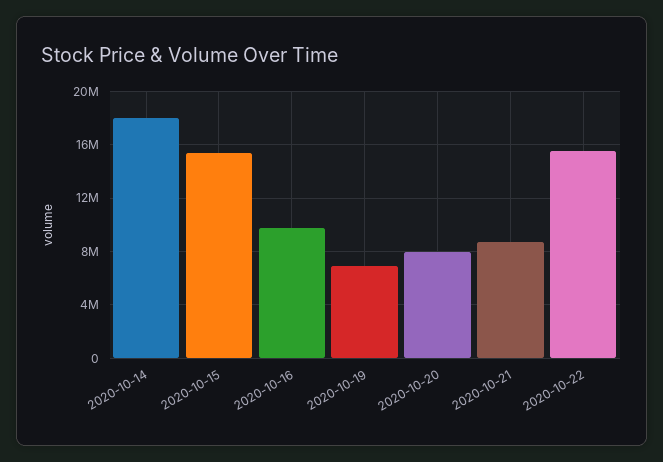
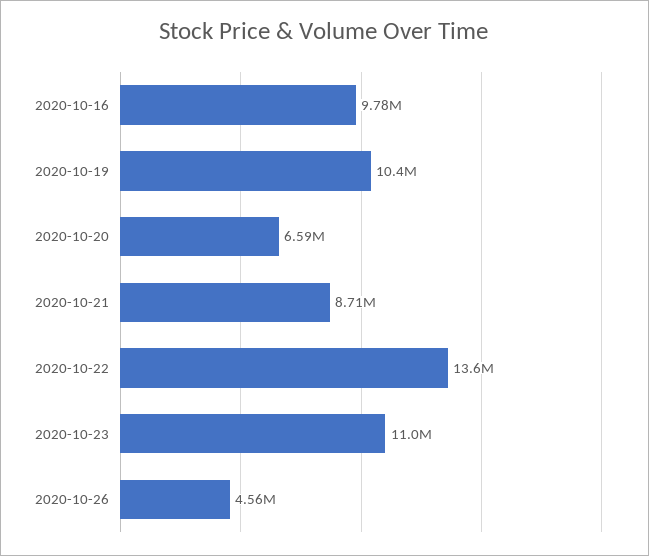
2020-10-14: 18000000 -> none
2020-10-15: 15500000 -> none
2020-10-19: 7000000 -> 10400000
2020-10-20: 8000000 -> 6590000
2020-10-22: 15500000 -> 13600000
2020-10-23: none -> 11000000
2020-10-26: none -> 4560000

